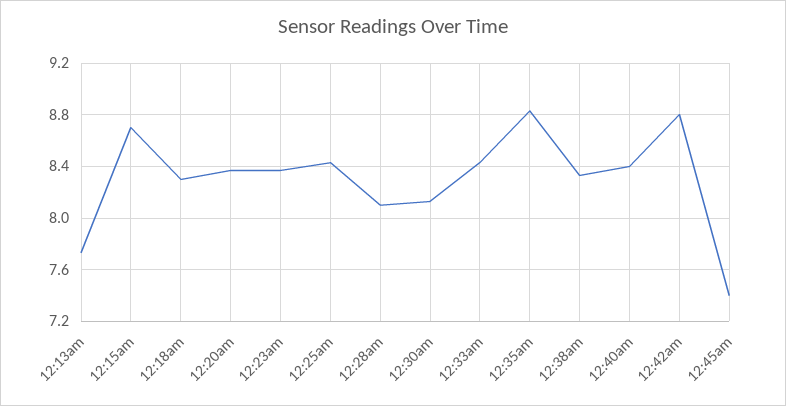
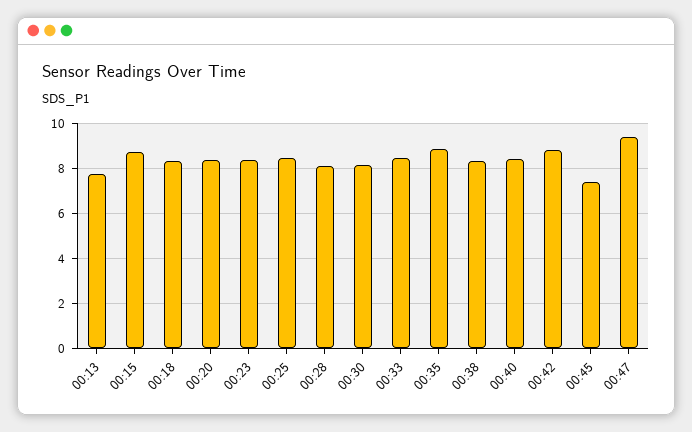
00:47: none -> 9.5

